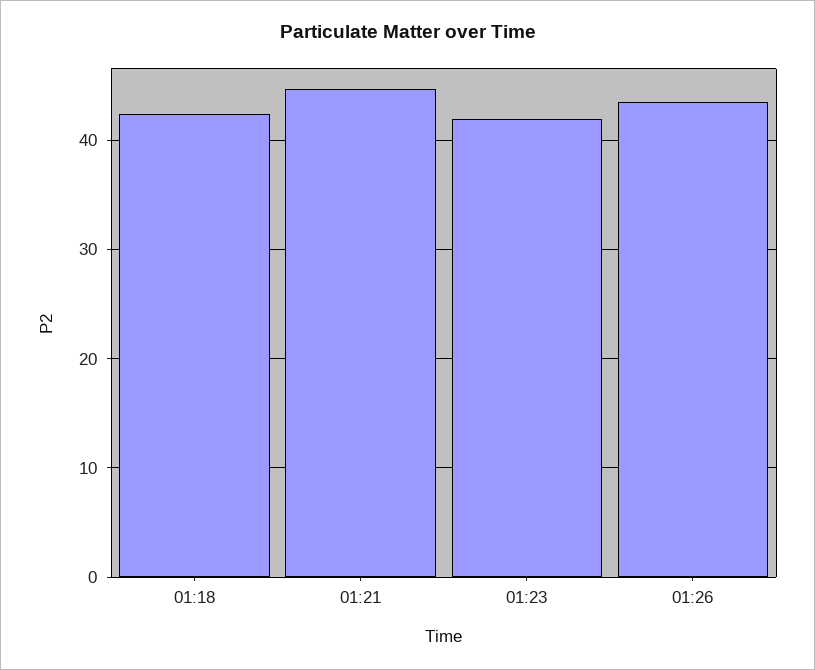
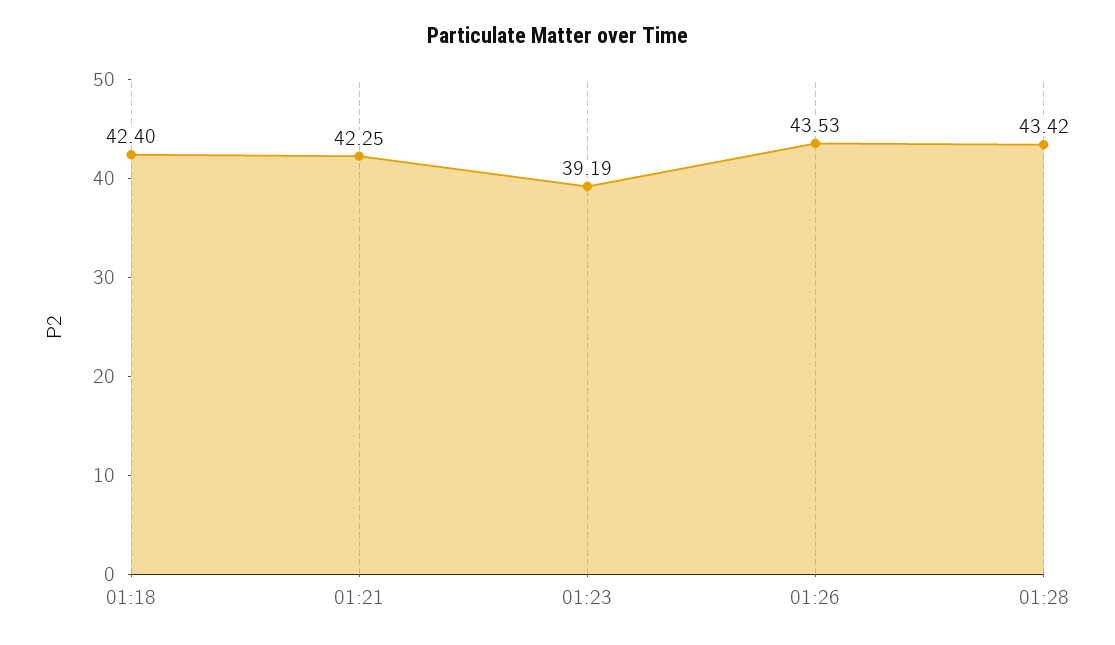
01:21: 45 -> 42.25
01:23: 42 -> 39.19
01:28: none -> 43.42

